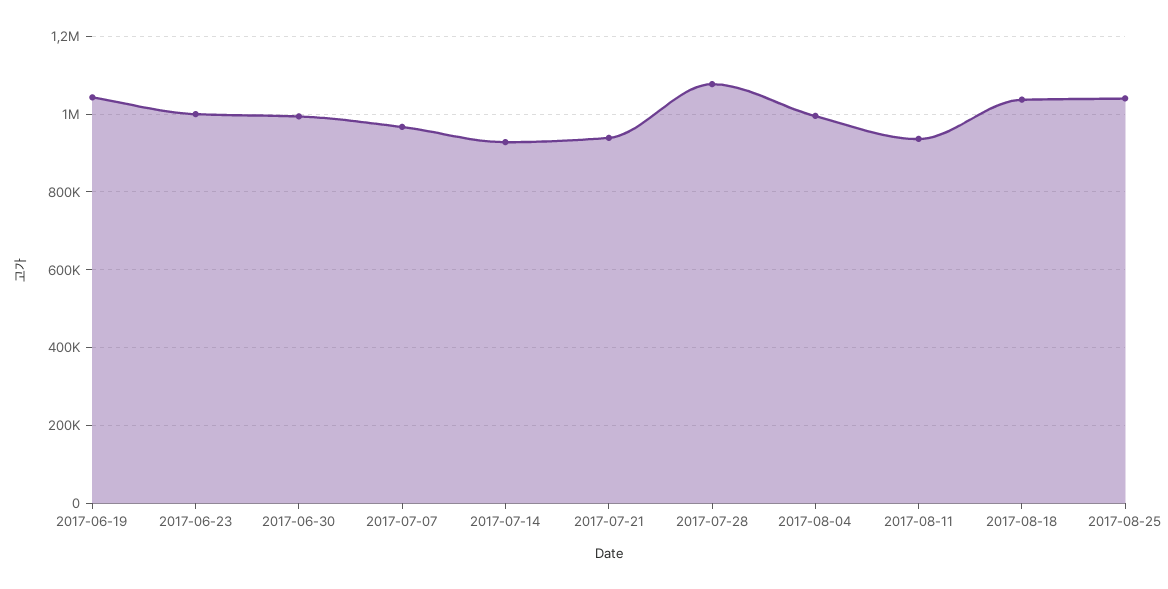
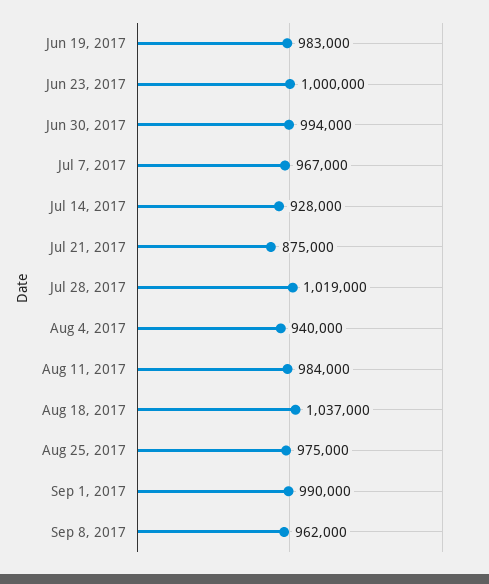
2017-06-19: 1040000 -> 983000
2017-07-21: 940000 -> 875000
2017-07-28: 1080000 -> 1019000
2017-08-04: 1000000 -> 940000
2017-08-11: 940000 -> 984000
2017-08-25: 1040000 -> 975000
Sep 1, 2017: none -> 990000
Sep 8, 2017: none -> 962000

